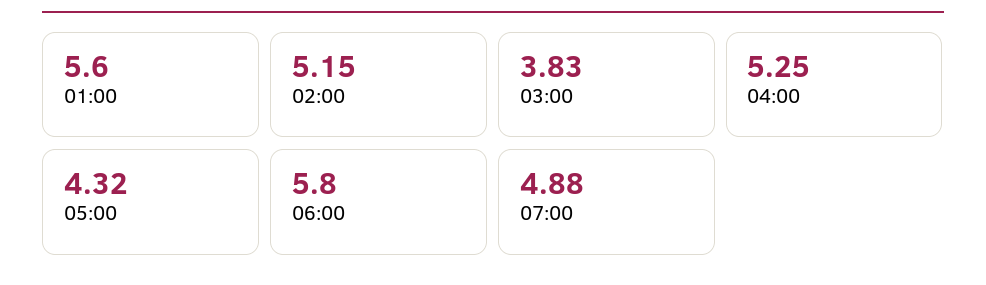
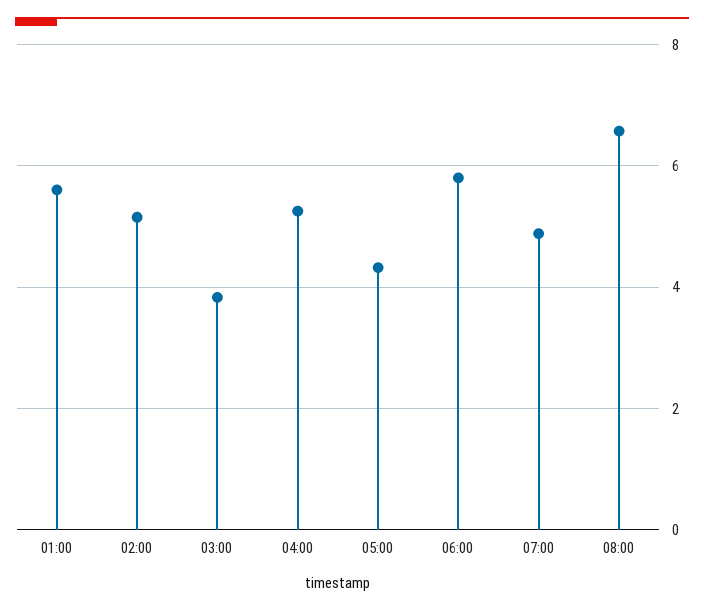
08:00: none -> 6.6

